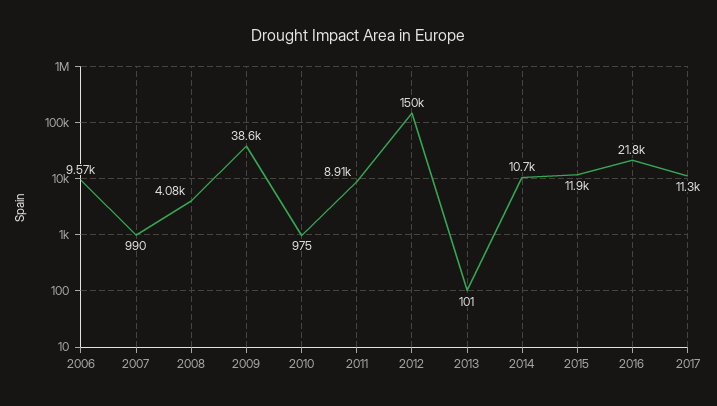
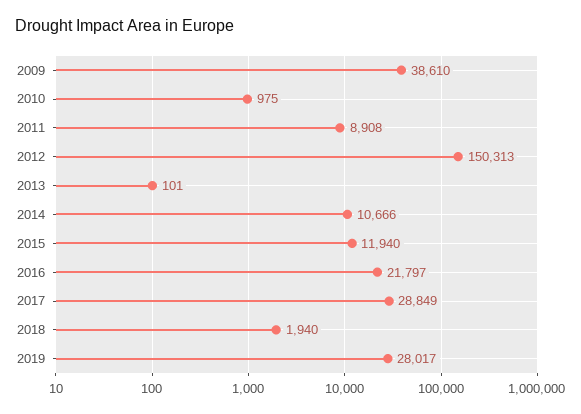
2006: 9570 -> none
2007: 990 -> none
2008: 4080 -> none
2017: 11300 -> 28849
2018: none -> 1940
2019: none -> 28017

